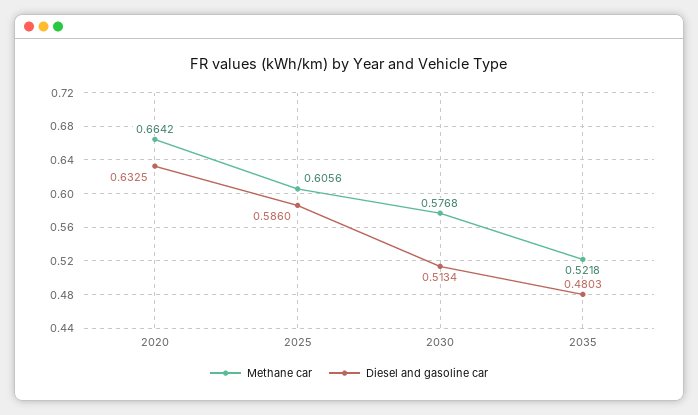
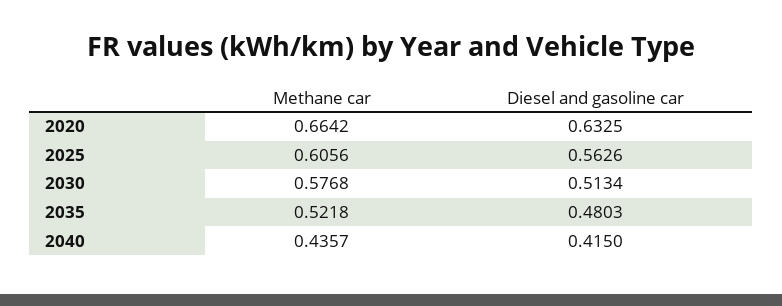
Diesel and gasoline car, 2025: 0.586 -> 0.5626
Methane car, 2040: none -> 0.4357
Diesel and gasoline car, 2040: none -> 0.415

